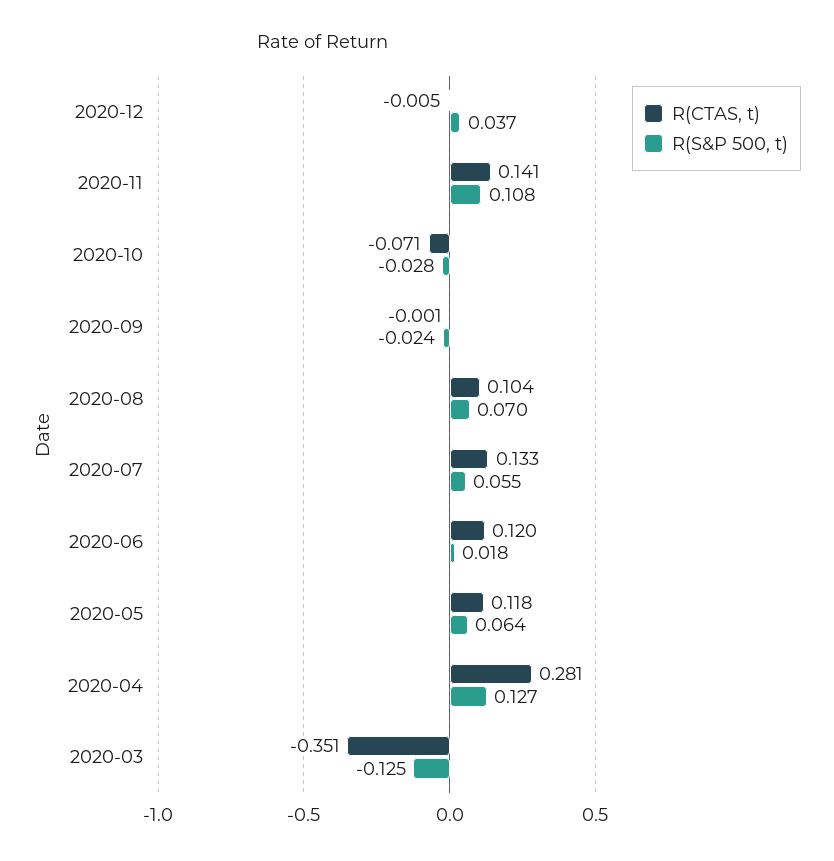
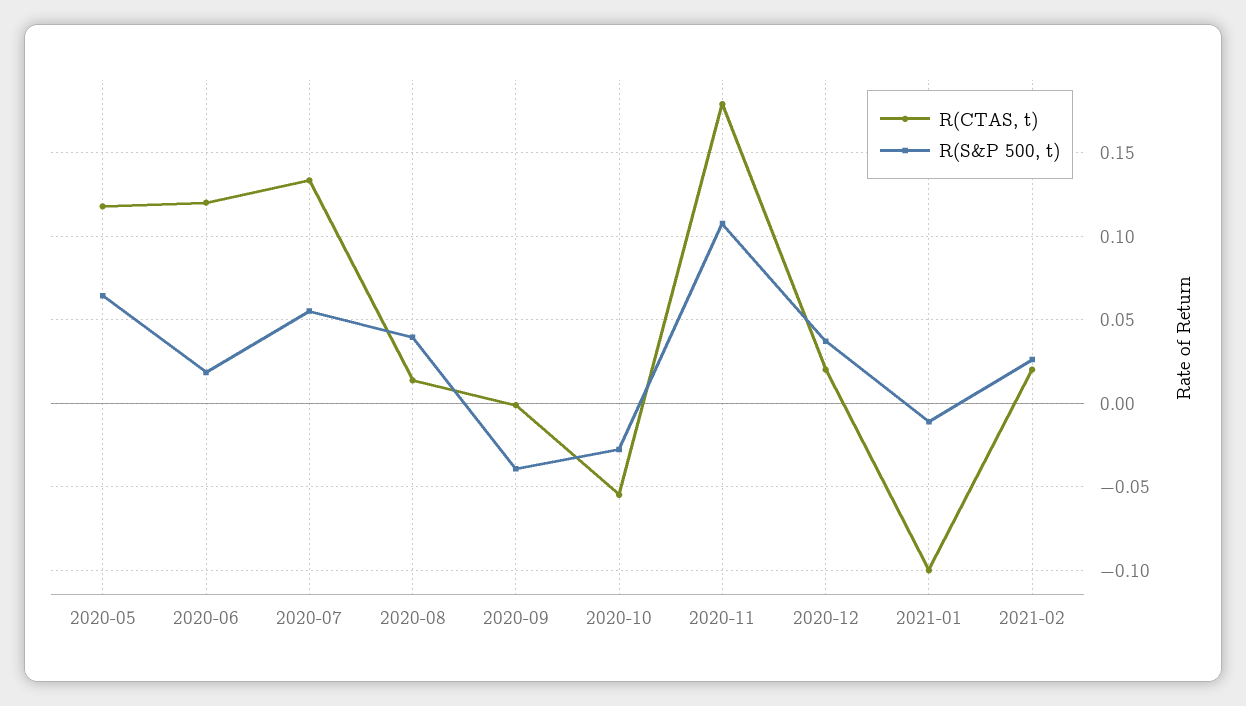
R(CTAS, t), 2020-12: -0.005 -> 0.02
R(CTAS, t), 2020-11: 0.141 -> 0.18
R(CTAS, t), 2020-10: -0.071 -> -0.055
R(S&P 500, t), 2020-09: -0.024 -> -0.04
R(CTAS, t), 2020-08: 0.104 -> 0.015
R(S&P 500, t), 2020-08: 0.07 -> 0.04
R(CTAS, t), 2020-04: 0.281 -> none
R(S&P 500, t), 2020-04: 0.127 -> none
R(CTAS, t), 2020-03: -0.351 -> none
R(S&P 500, t), 2020-03: -0.125 -> none
R(CTAS, t), 2021-01: none -> -0.1
R(S&P 500, t), 2021-01: none -> -0.01
R(CTAS, t), 2021-02: none -> 0.02
R(S&P 500, t), 2021-02: none -> 0.025

